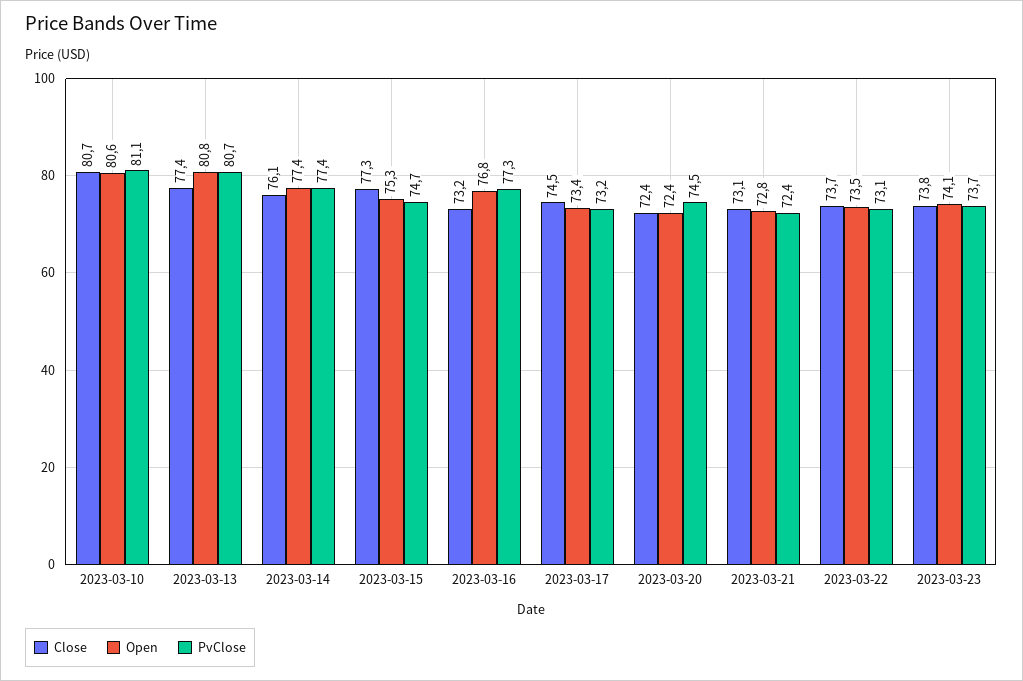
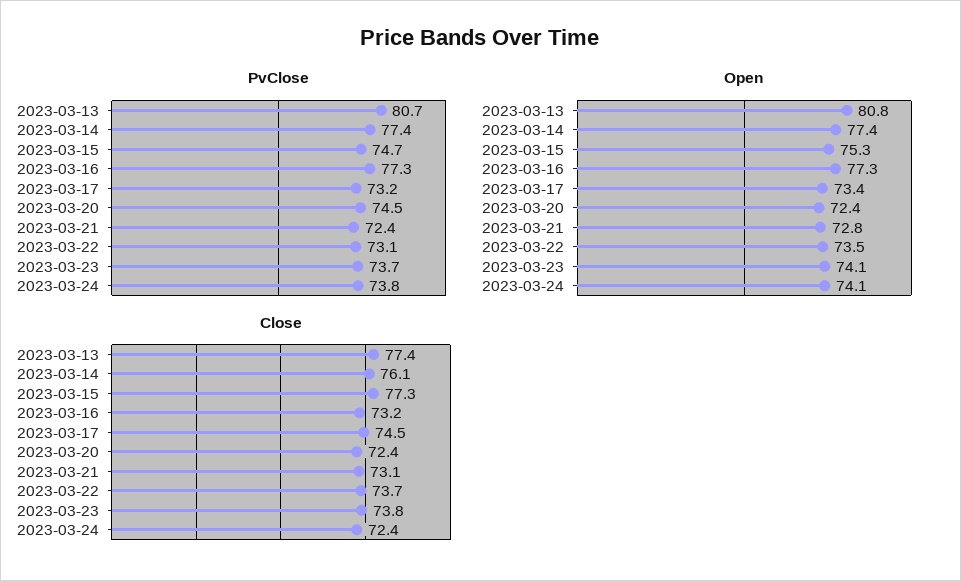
Close, 2023-03-10: 80.7 -> none
Open, 2023-03-10: 80.6 -> none
PvClose, 2023-03-10: 81.1 -> none
Open, 2023-03-16: 76.8 -> 77.3
PvClose, 2023-03-24: none -> 73.8
Open, 2023-03-24: none -> 74.1
Close, 2023-03-24: none -> 72.4

